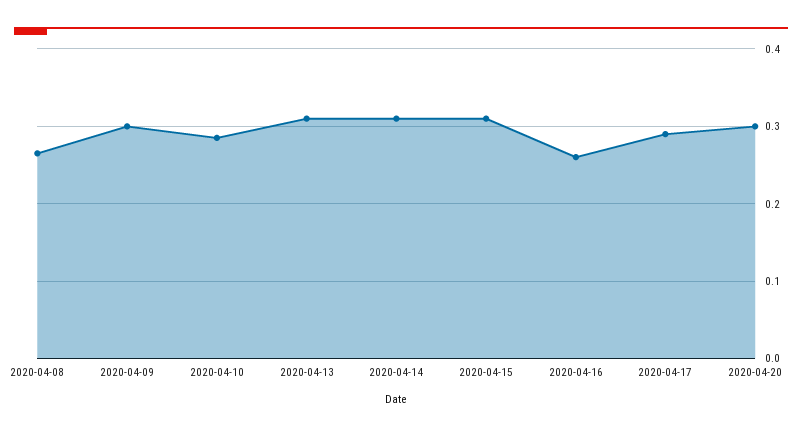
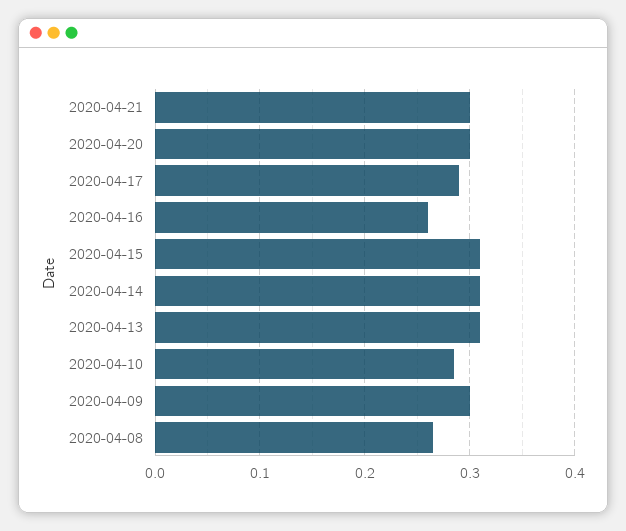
2020-04-21: none -> 0.3

